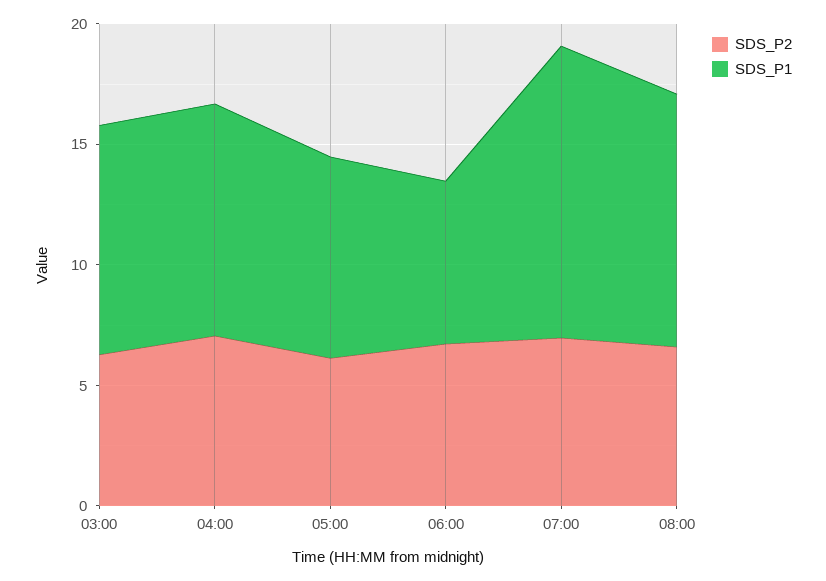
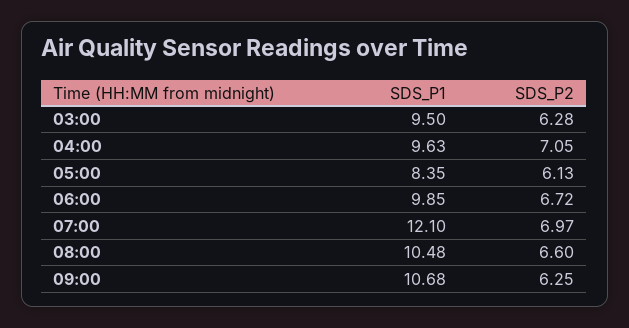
SDS_P1, 06:00: 7 -> 9.85
SDS_P1, 09:00: none -> 10.68
SDS_P2, 09:00: none -> 6.25

